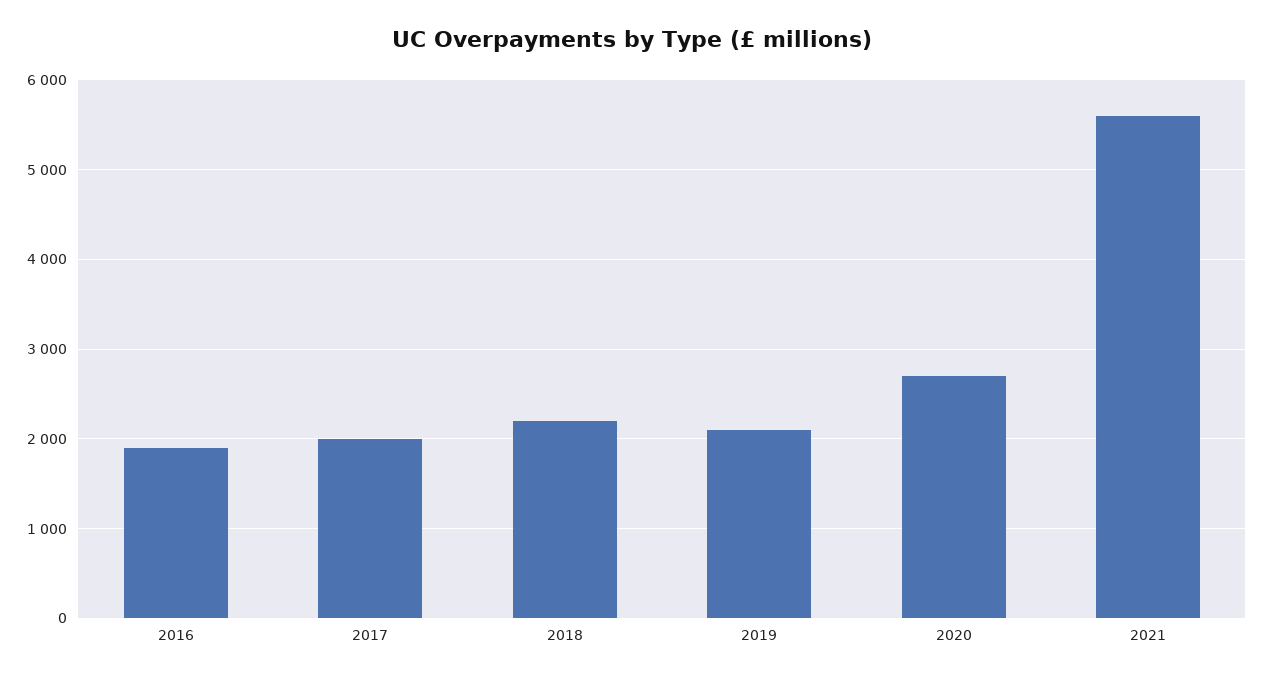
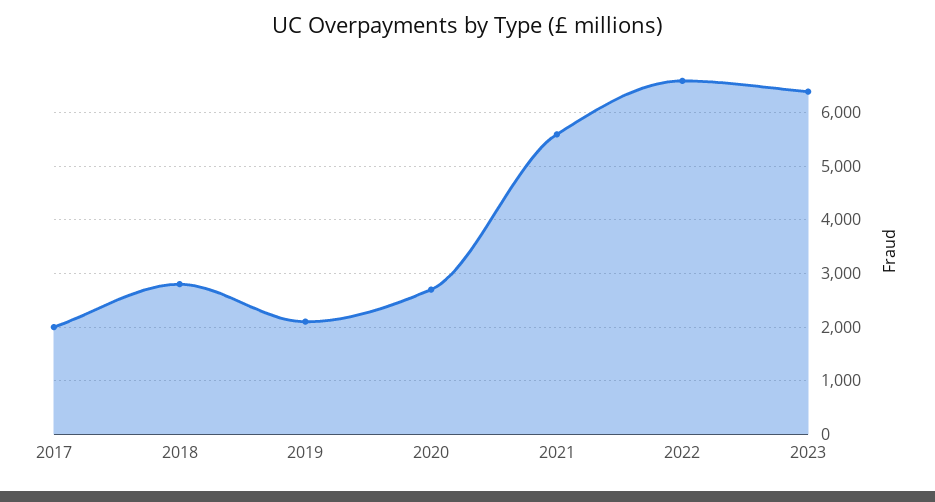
2016: 1900 -> none
2018: 2200 -> 2800
2022: none -> 6600
2023: none -> 6400

